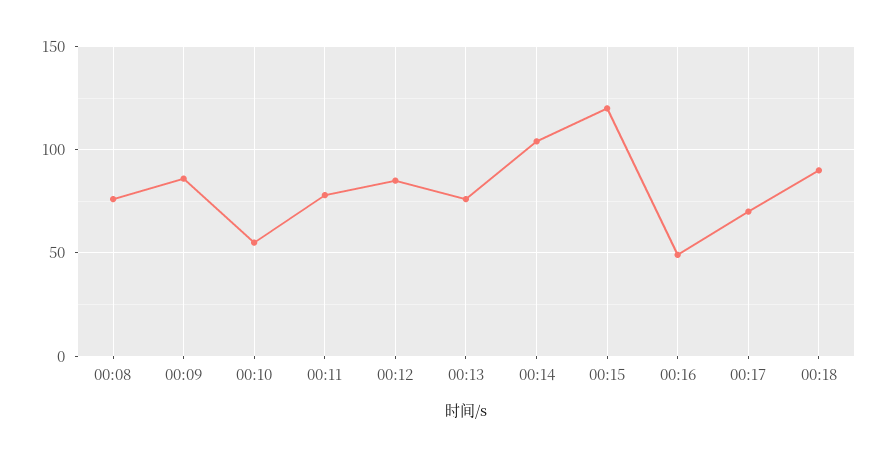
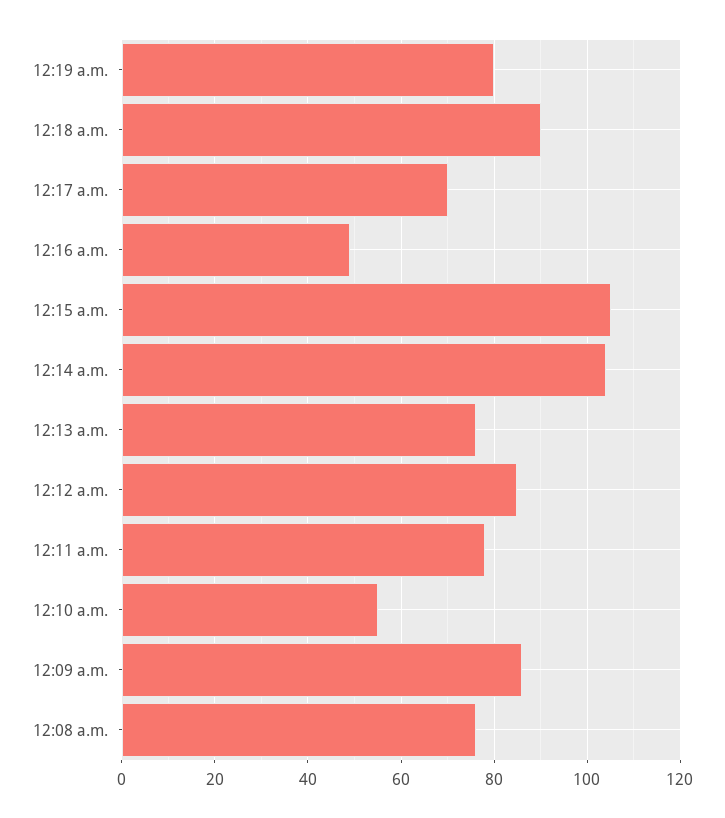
00:15: 120 -> 105
12:19 a.m.: none -> 80

